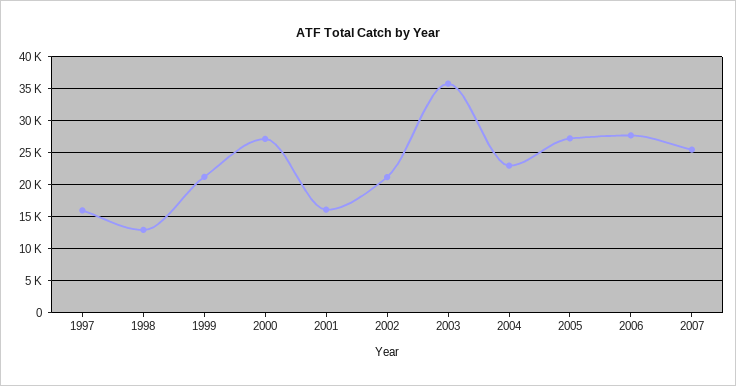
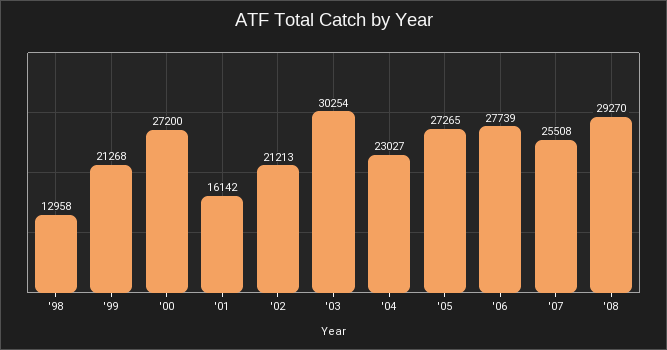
1997: 16000 -> none
2003: 36000 -> 30254
'08: none -> 29270

